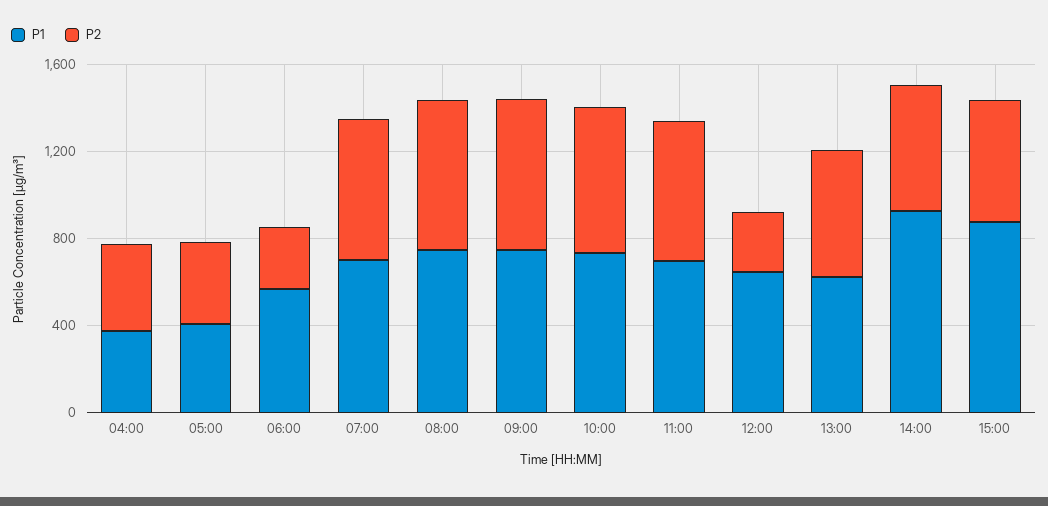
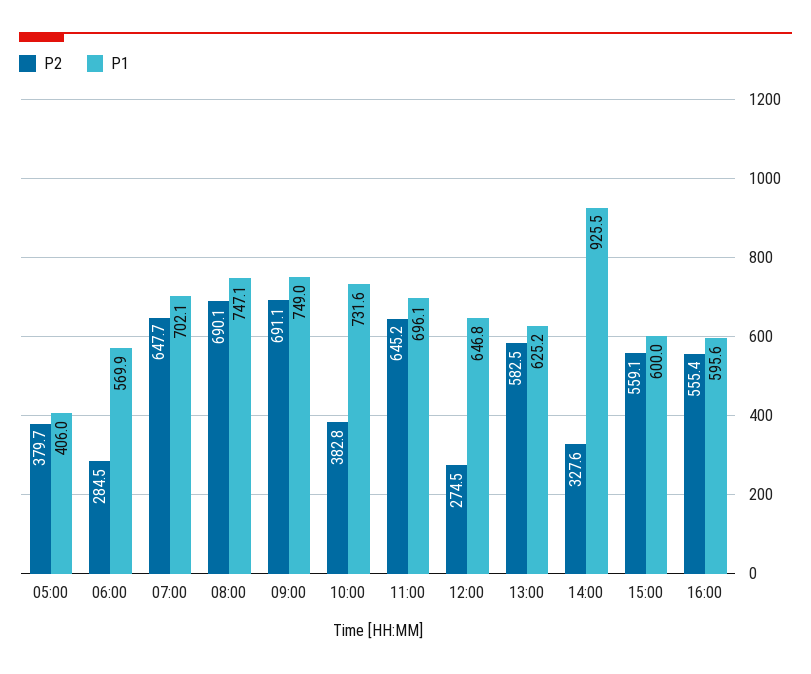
P1, 04:00: 400 -> none
P2, 04:00: 400 -> none
P2, 10:00: 700 -> 382.8
P2, 14:00: 600 -> 327.6
P1, 15:00: 900 -> 600
P2, 16:00: none -> 555.4
P1, 16:00: none -> 595.6

